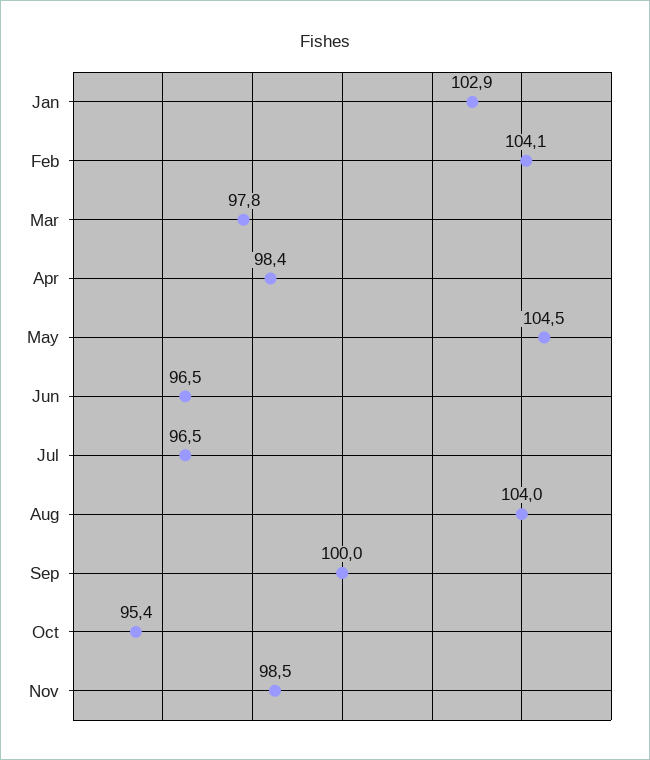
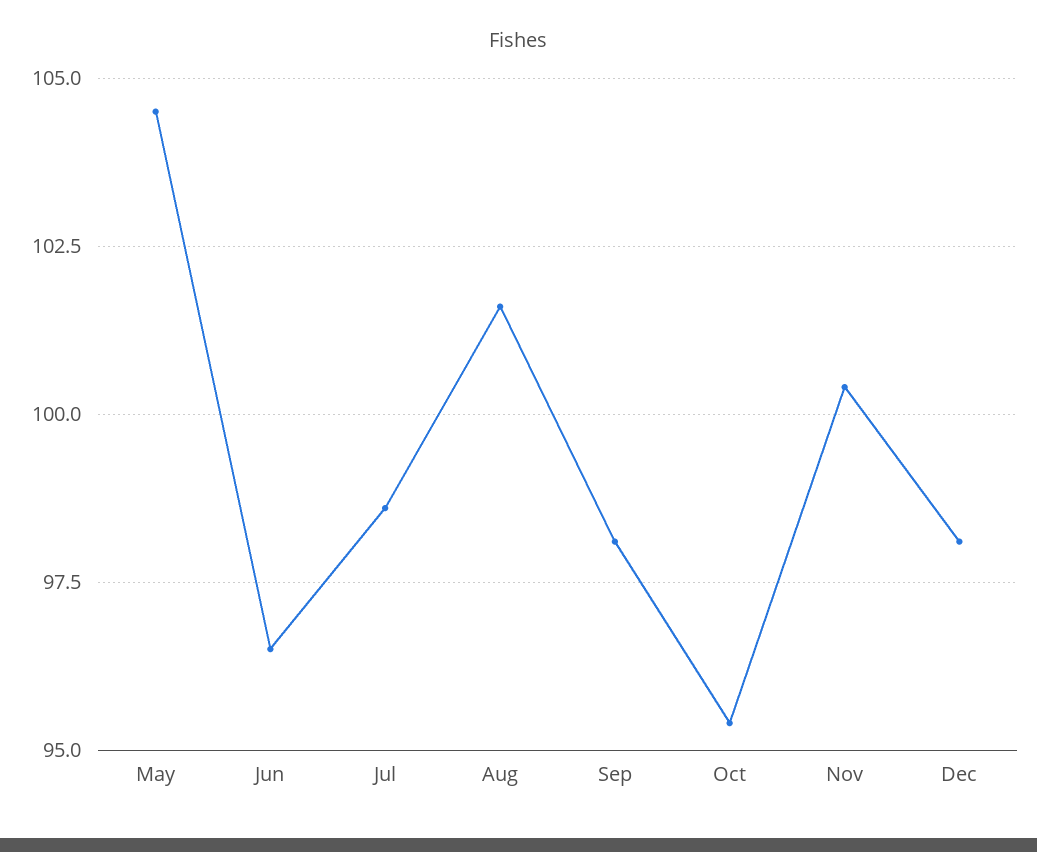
Jan: 102.9 -> none
Feb: 104.1 -> none
Mar: 97.8 -> none
Apr: 98.4 -> none
Jul: 96.5 -> 98.5
Aug: 104 -> 101.5
Sep: 100 -> 98
Nov: 98.5 -> 100.5
Dec: none -> 98

